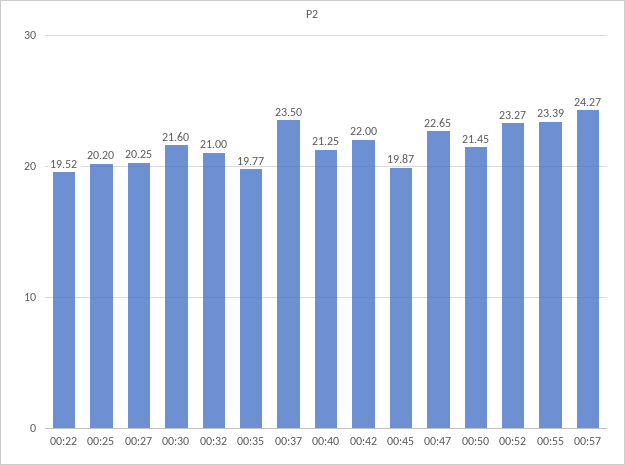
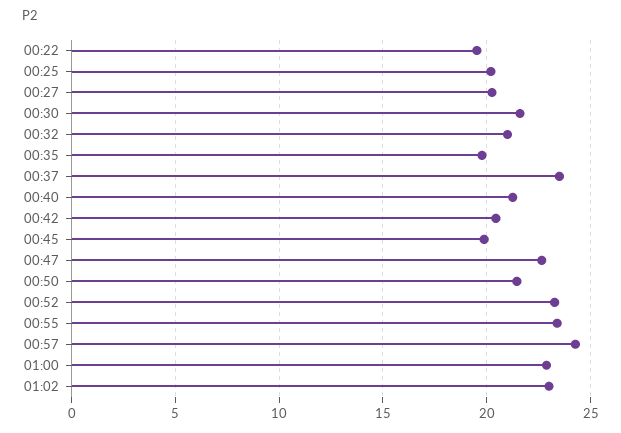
00:42: 22 -> 20.5
01:00: none -> 23
01:02: none -> 23

